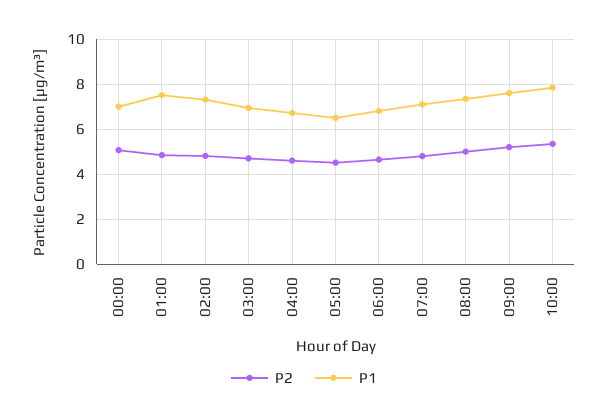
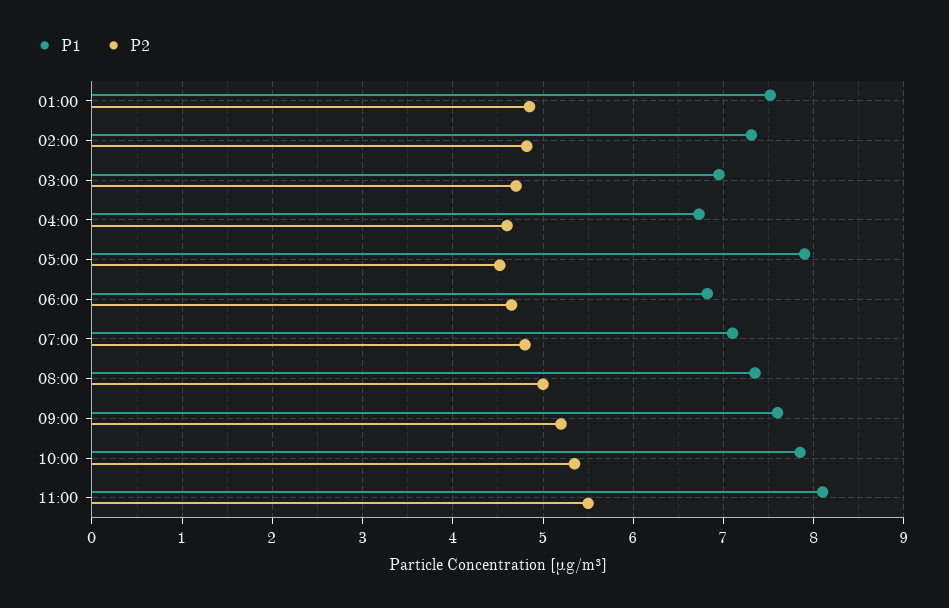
P2, 00:00: 5 -> none
P1, 00:00: 7 -> none
P1, 05:00: 6.5 -> 7.9
P1, 11:00: none -> 8.1
P2, 11:00: none -> 5.5

